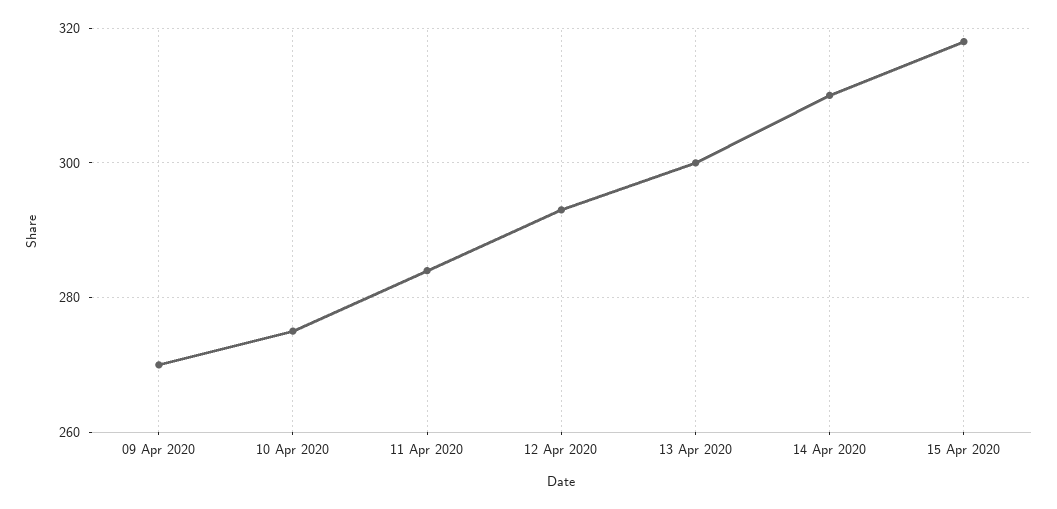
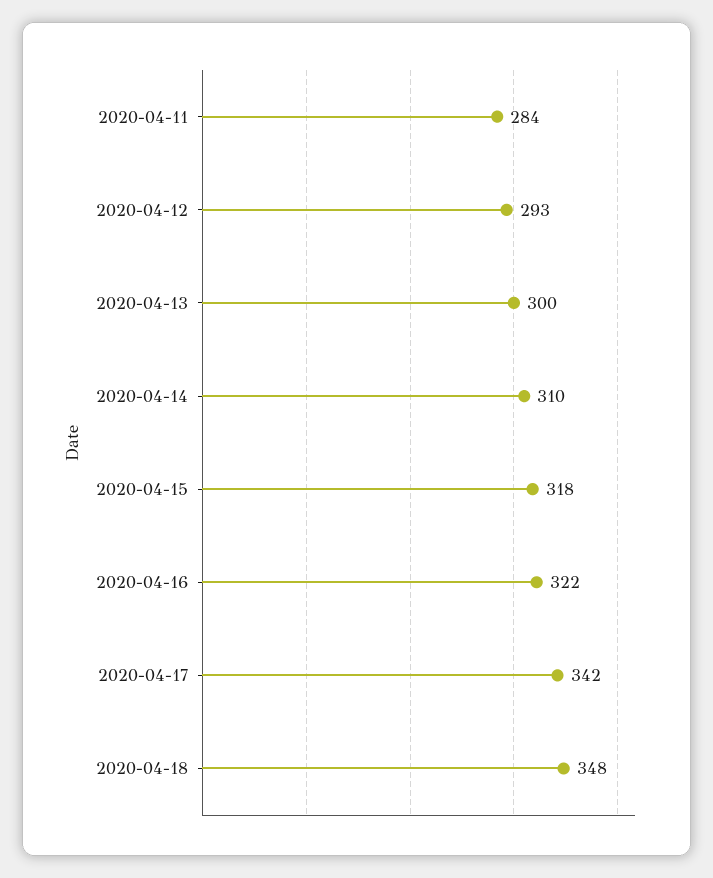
09 Apr 2020: 270 -> none
10 Apr 2020: 275 -> none
2020-04-16: none -> 322
2020-04-17: none -> 342
2020-04-18: none -> 348

